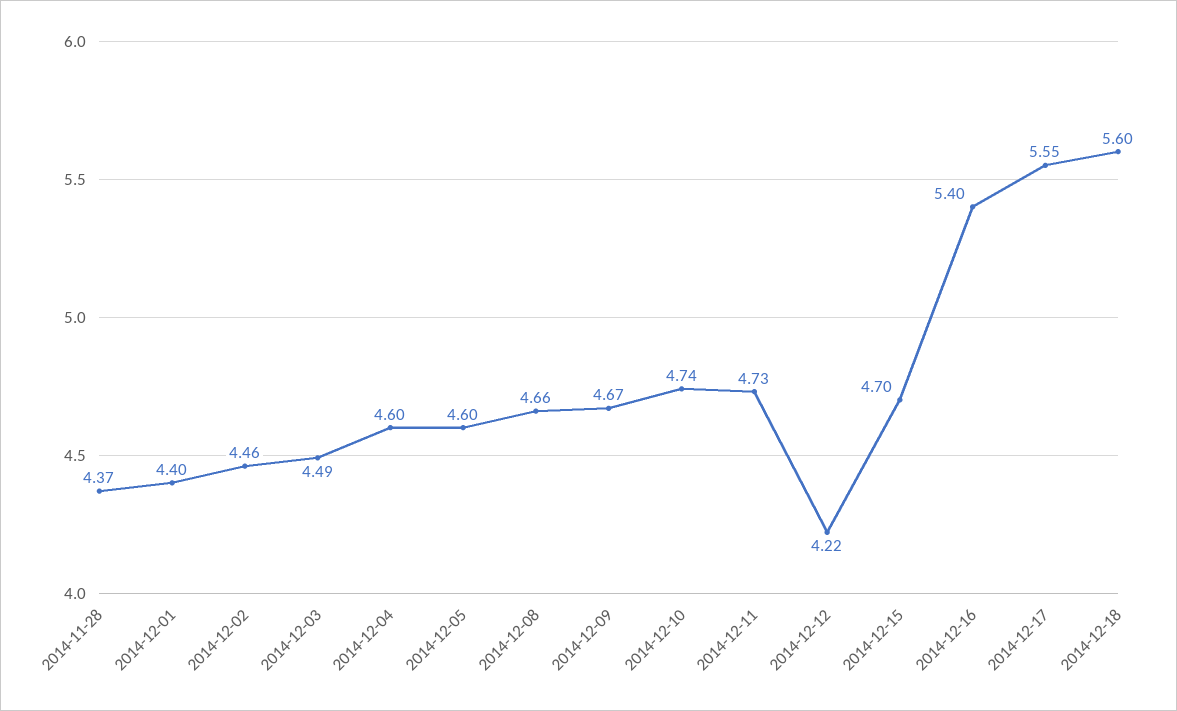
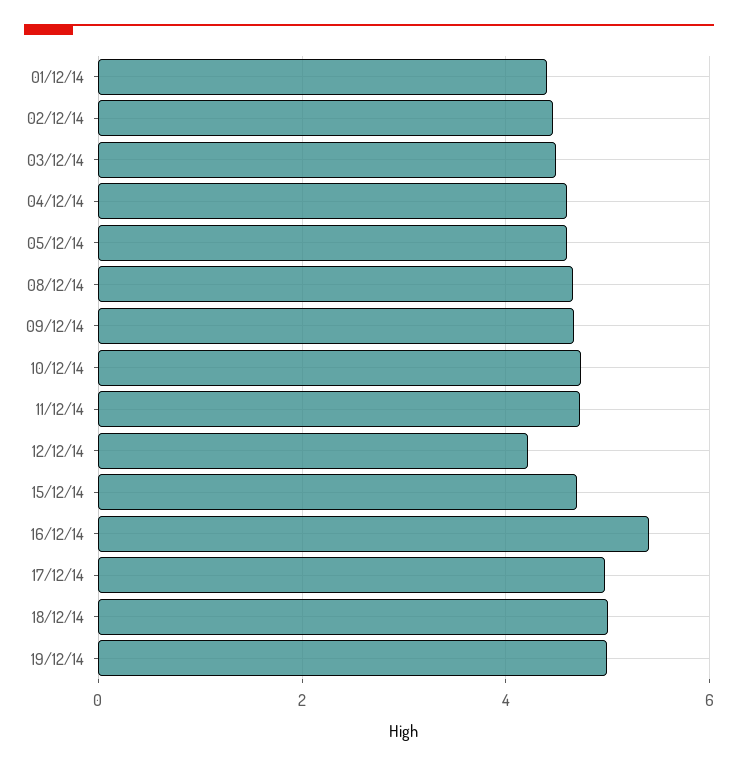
2014-11-28: 4.37 -> none
2014-12-17: 5.55 -> 5
2014-12-18: 5.6 -> 5
19/12/14: none -> 5

